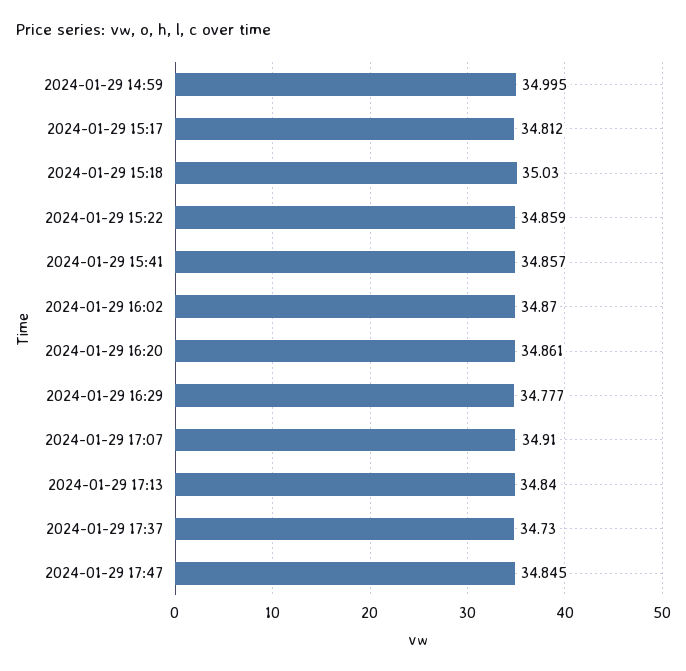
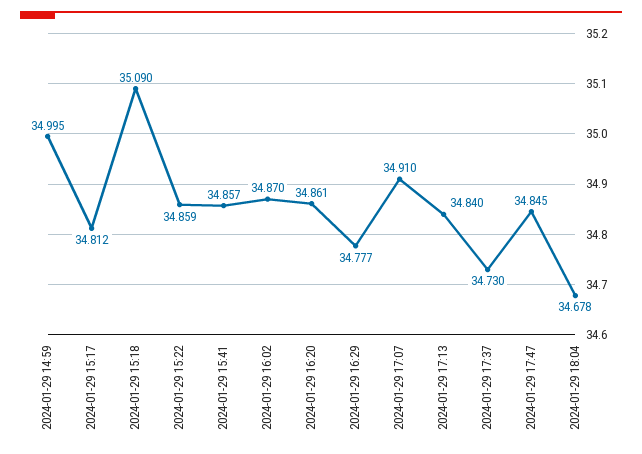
2024-01-29 15:18: 35.03 -> 35.09
2024-01-29 18:04: none -> 34.678

